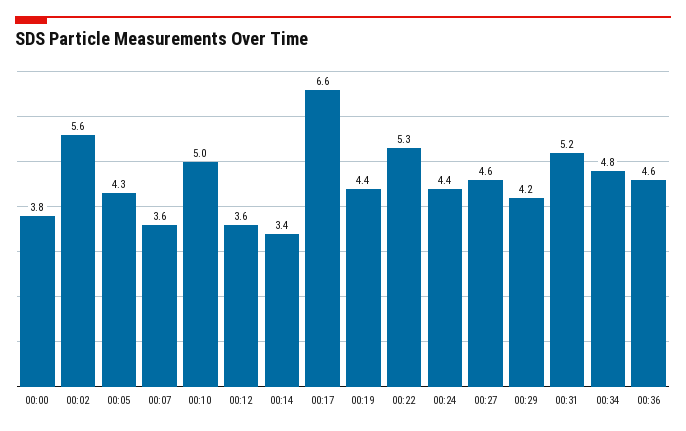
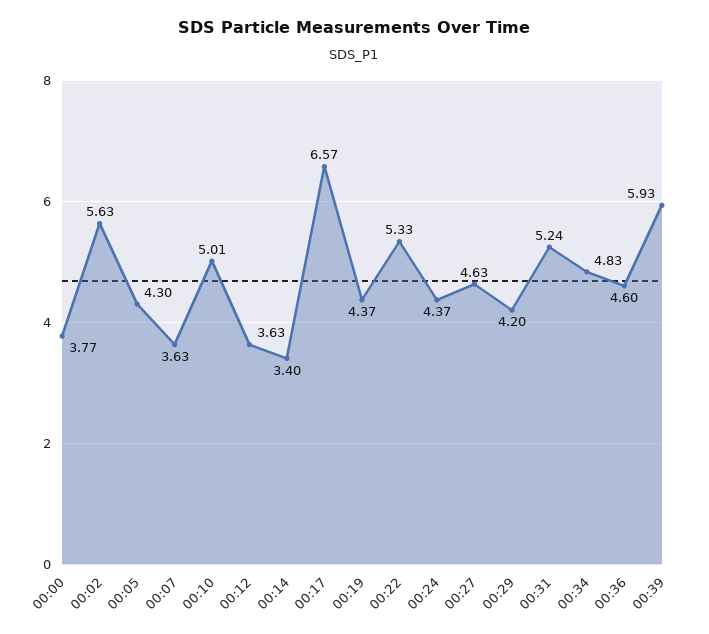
00:39: none -> 5.93

